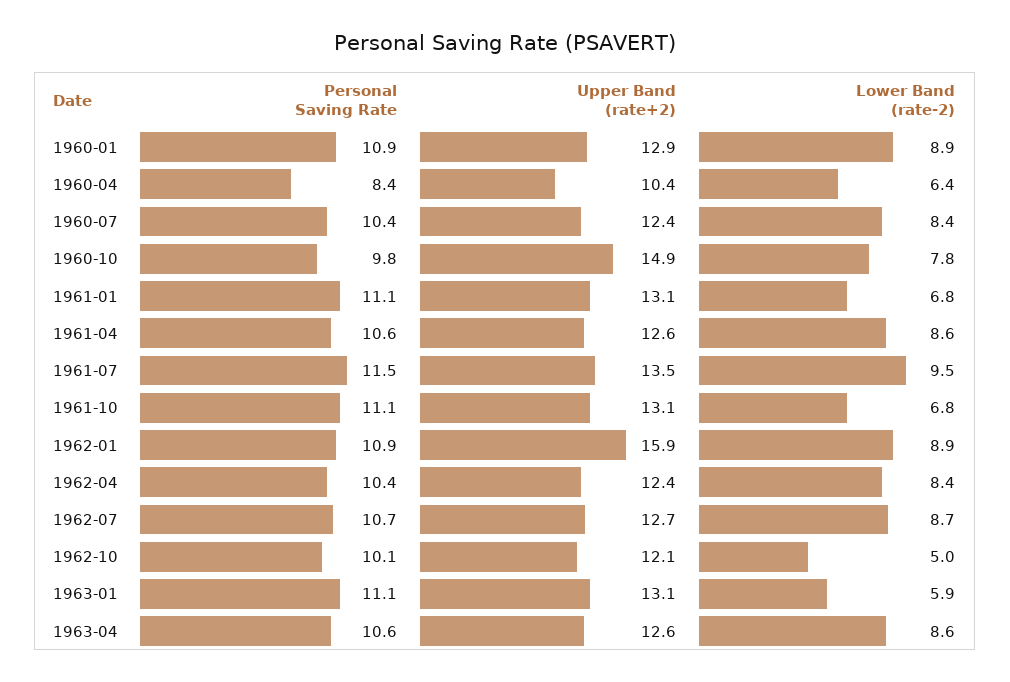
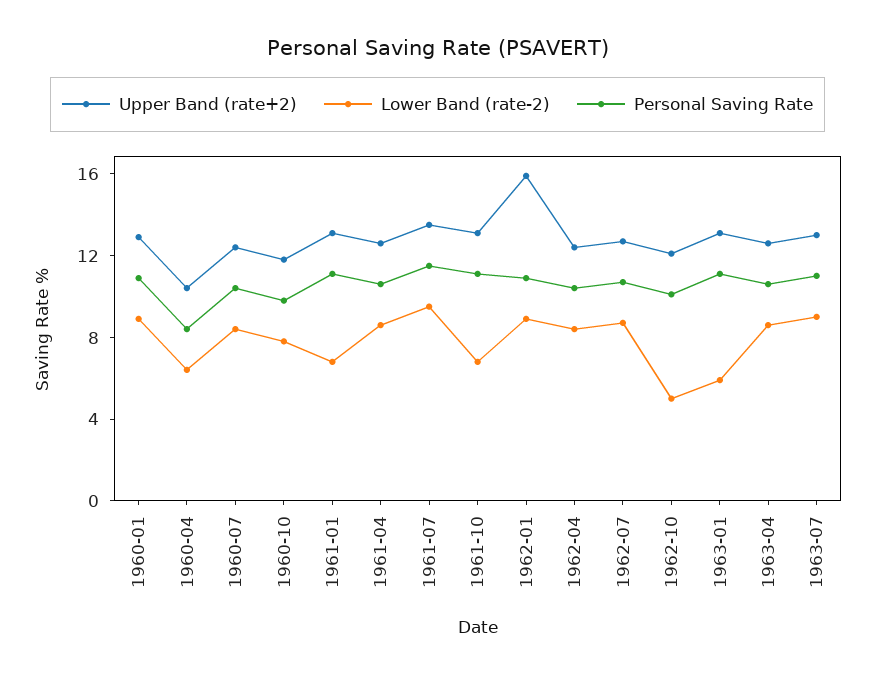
Upper Band (rate+2), 1960-10: 14.9 -> 12
Upper Band (rate+2), 1963-07: none -> 13
Lower Band (rate-2), 1963-07: none -> 9
Personal Saving Rate, 1963-07: none -> 11

